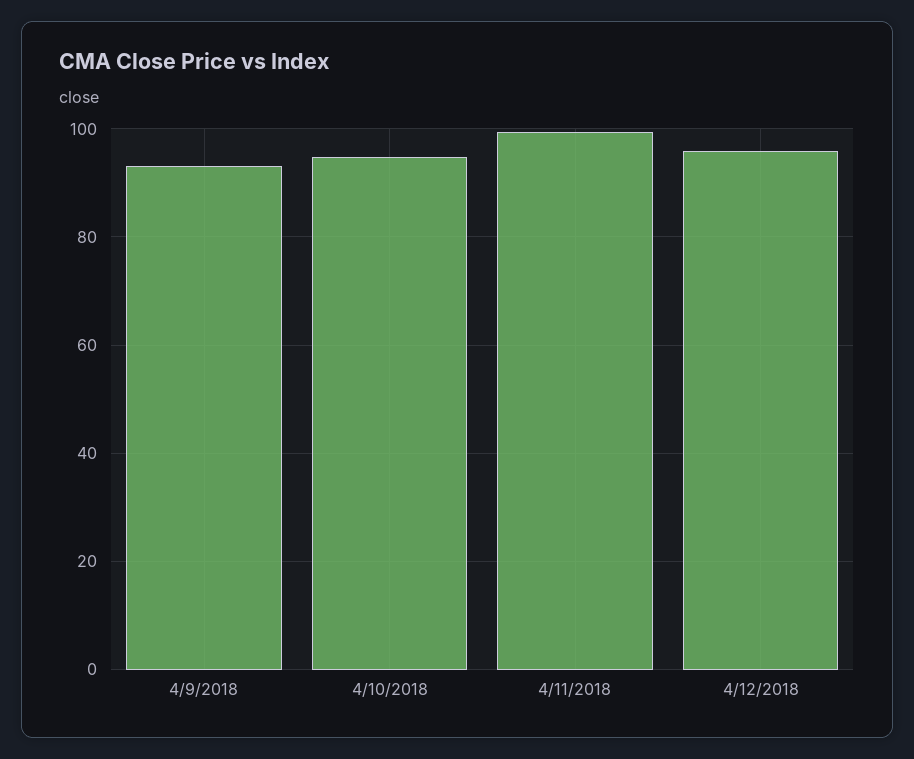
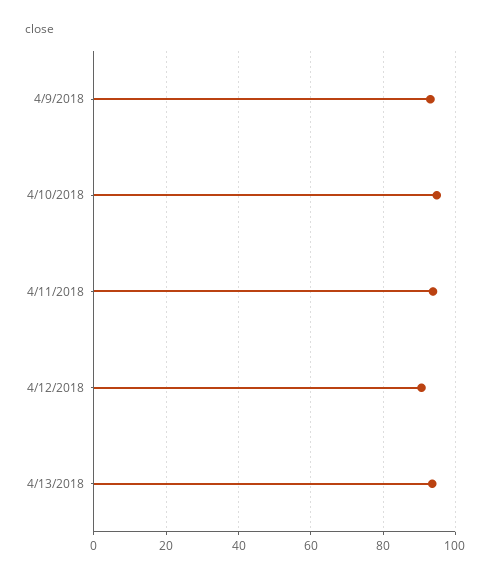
4/11/2018: 100 -> 94
4/12/2018: 96 -> 90
4/13/2018: none -> 94

